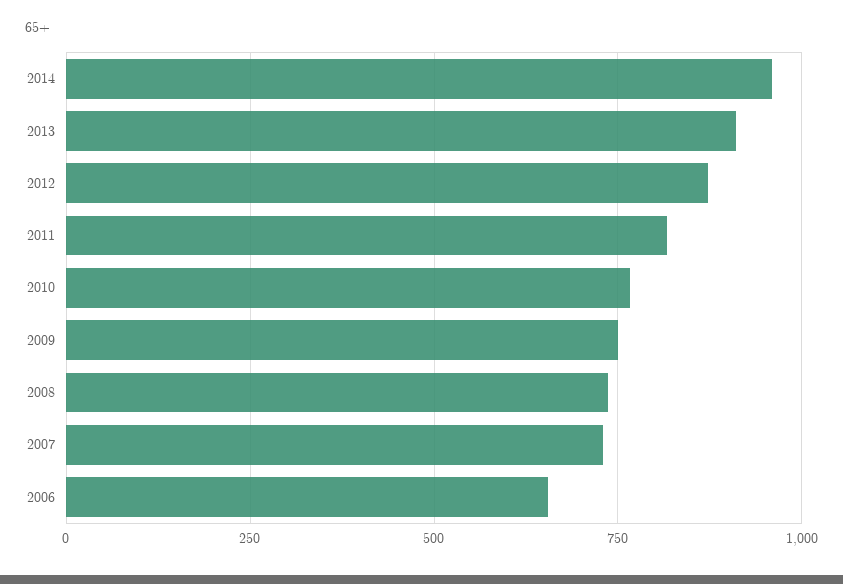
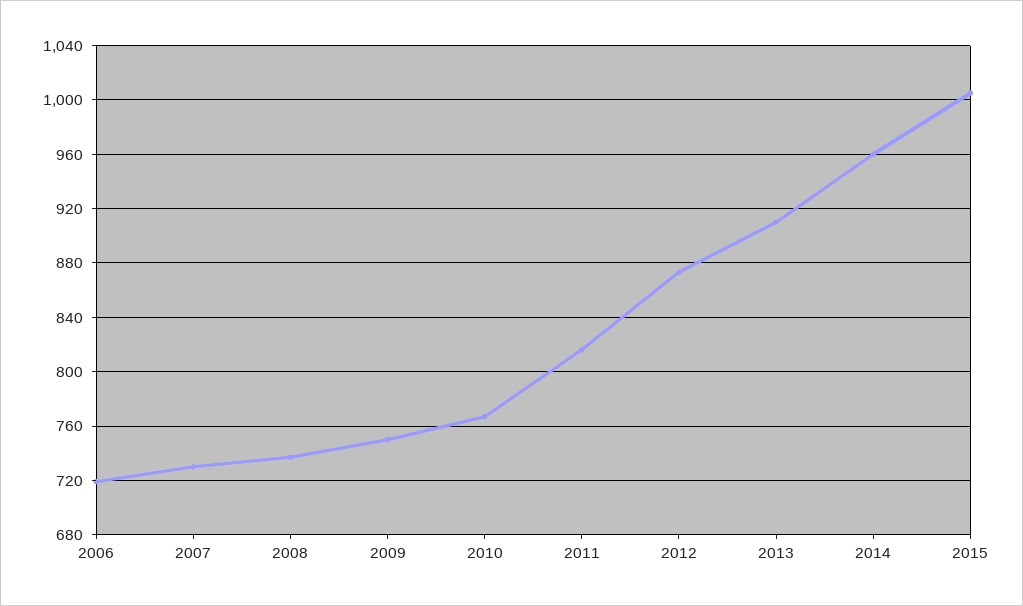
2006: 650 -> 720
2015: none -> 1005

